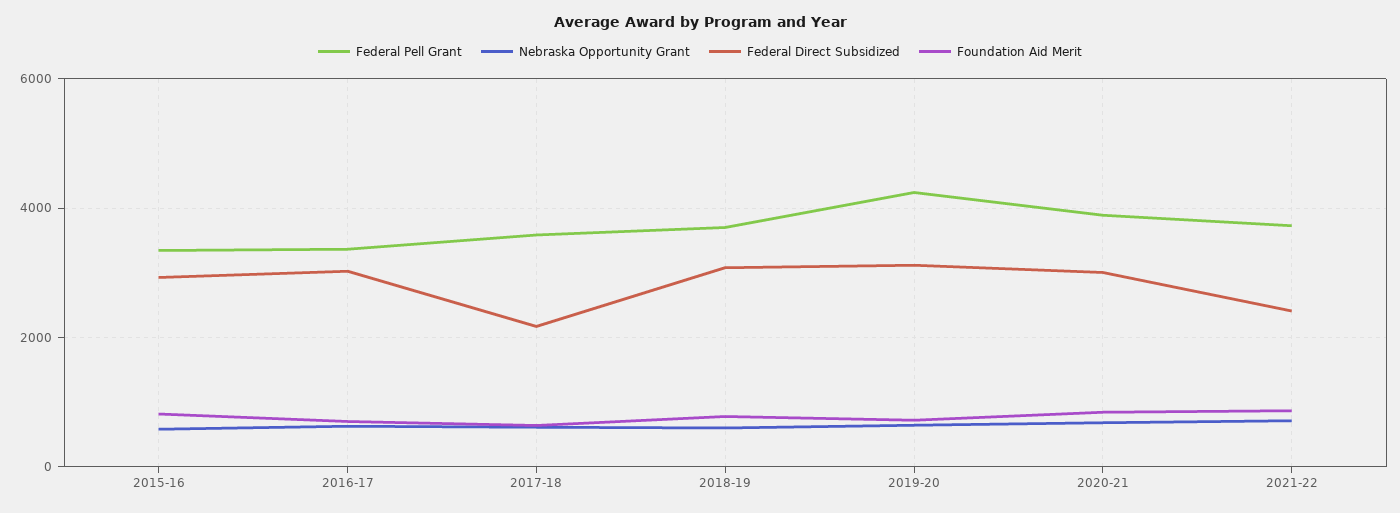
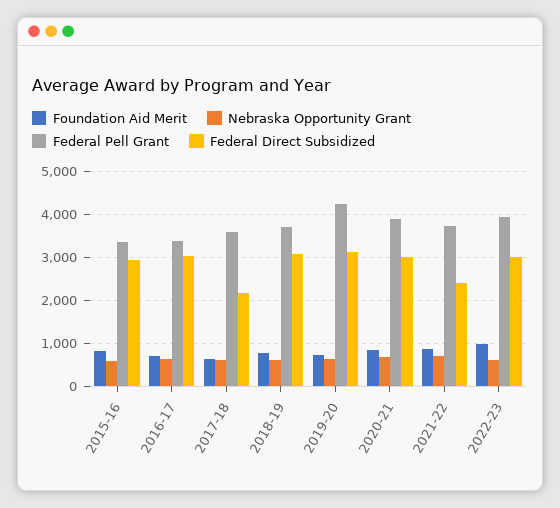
Foundation Aid Merit, 2022-23: none -> 1000
Nebraska Opportunity Grant, 2022-23: none -> 600
Federal Pell Grant, 2022-23: none -> 4000
Federal Direct Subsidized, 2022-23: none -> 3000

